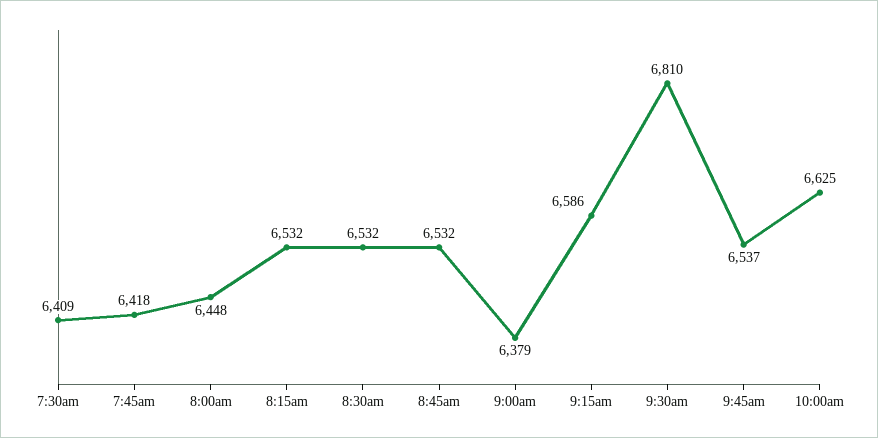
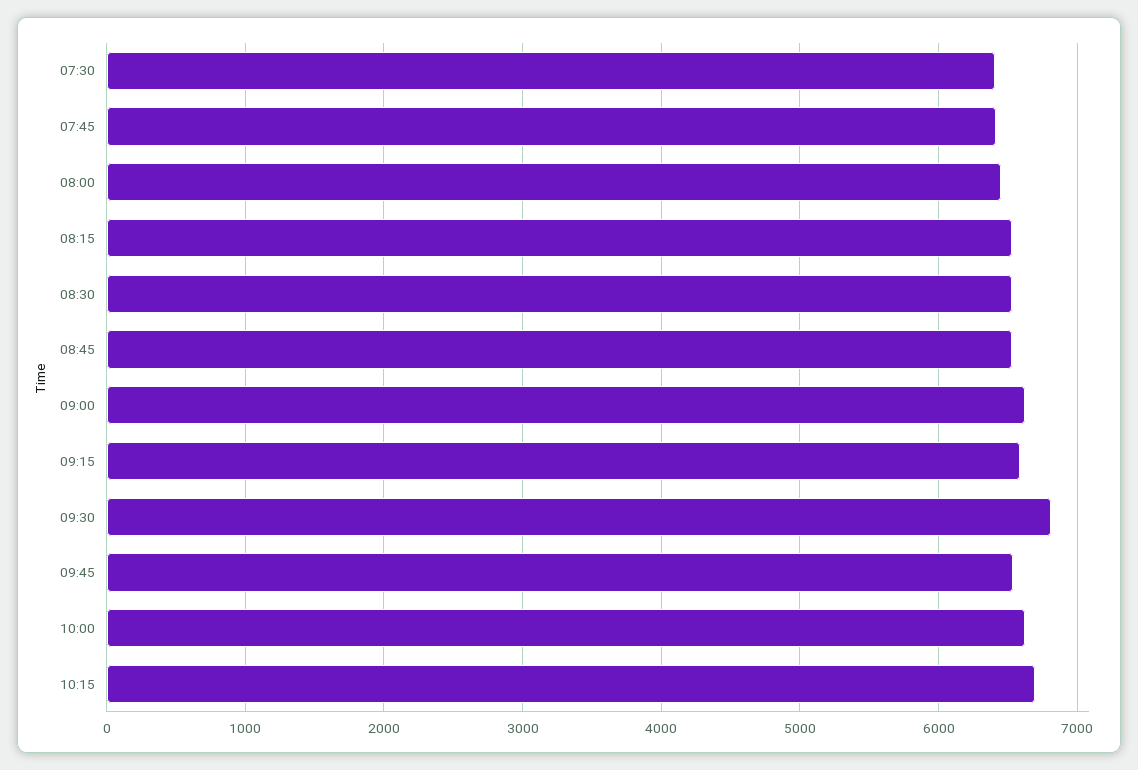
9:00am: 6379 -> 6600
10:15: none -> 6700

